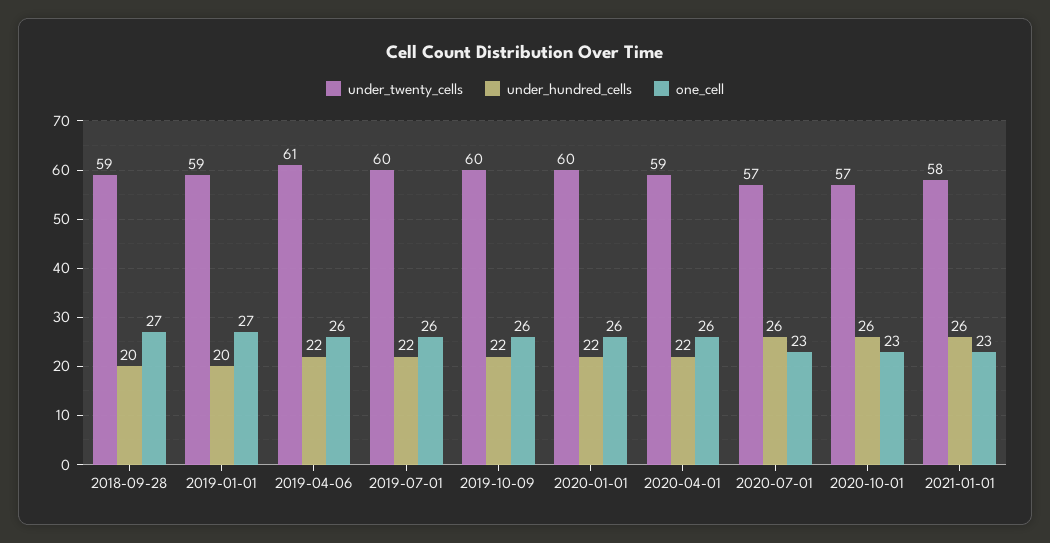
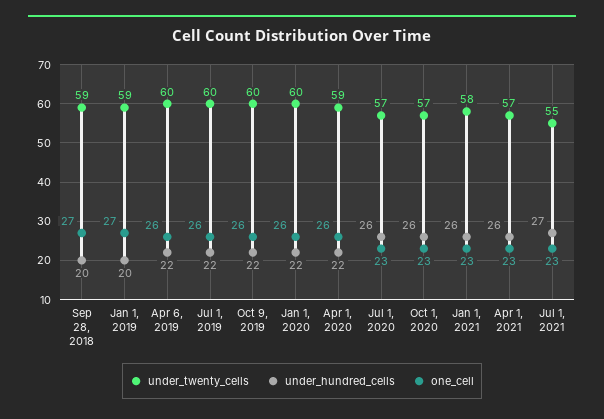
under_twenty_cells, 2019-04-06: 61 -> 60
under_twenty_cells, Apr 1, 2021: none -> 57
under_hundred_cells, Apr 1, 2021: none -> 26
one_cell, Apr 1, 2021: none -> 23
under_twenty_cells, Jul 1, 2021: none -> 55
under_hundred_cells, Jul 1, 2021: none -> 27
one_cell, Jul 1, 2021: none -> 23

